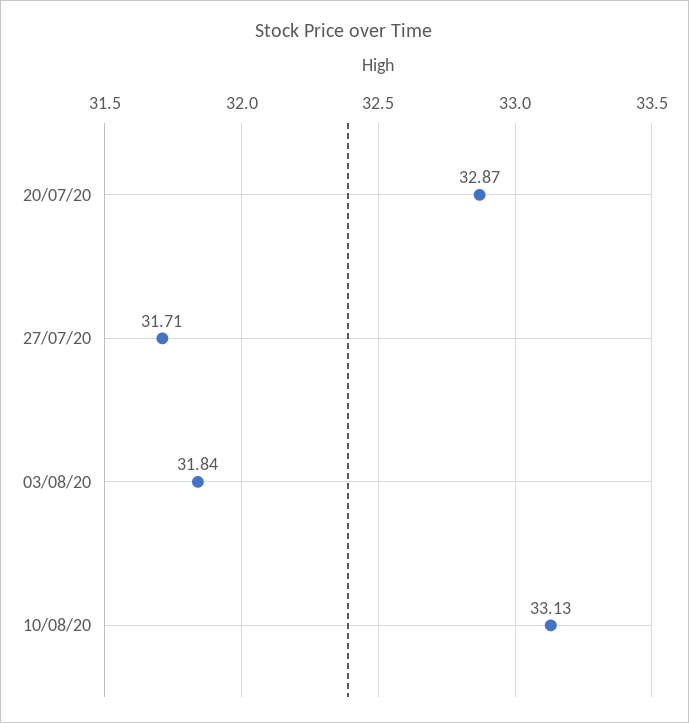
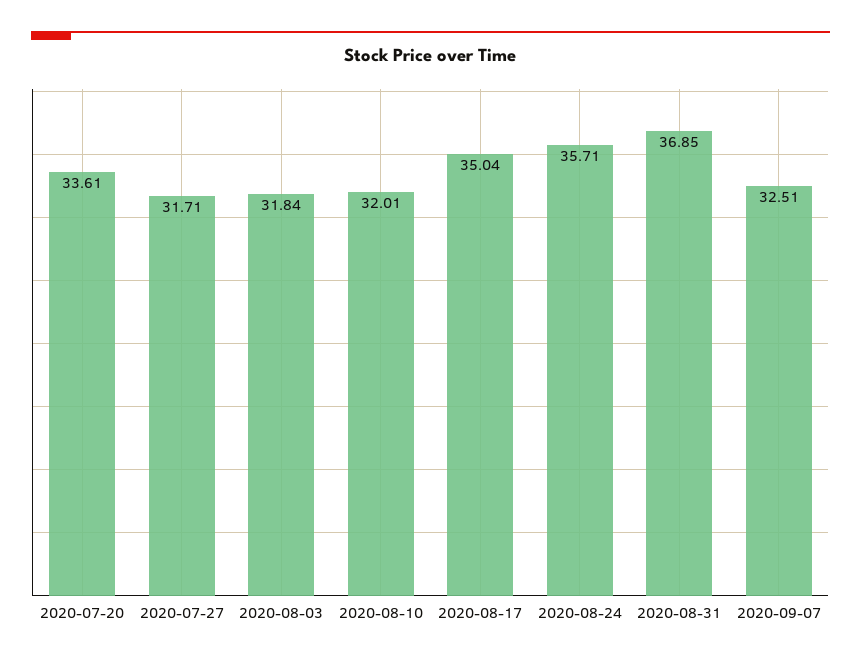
20/07/20: 32.87 -> 33.61
10/08/20: 33.13 -> 32.01
2020-08-17: none -> 35.04
2020-08-24: none -> 35.71
2020-08-31: none -> 36.85
2020-09-07: none -> 32.51

